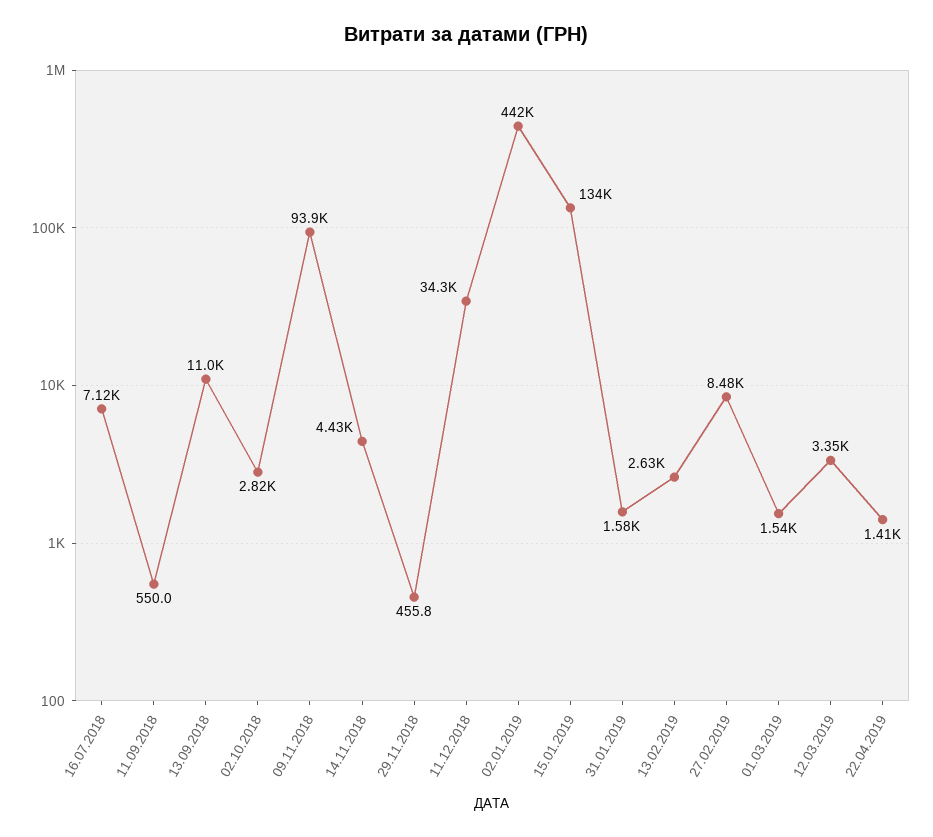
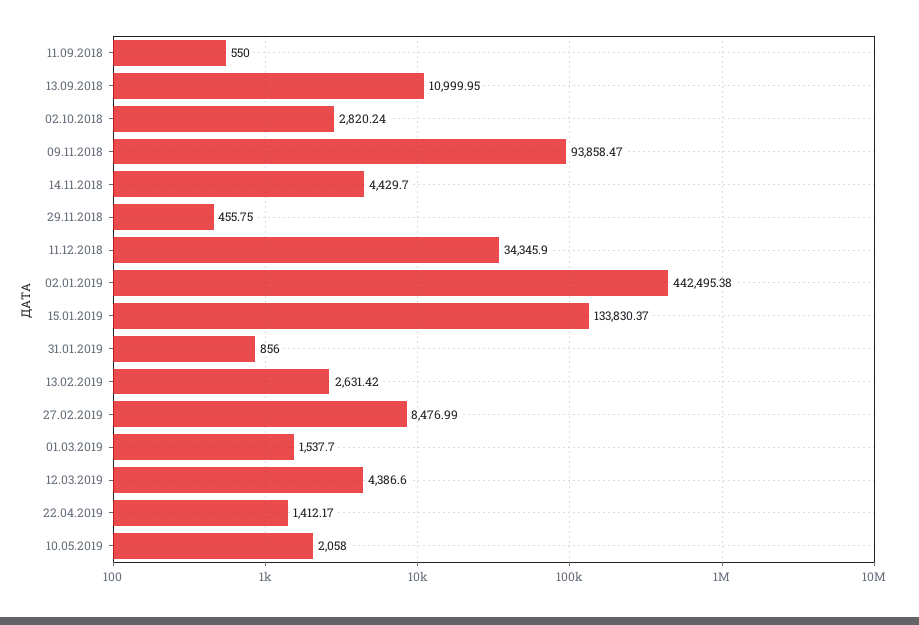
16.07.2018: 7120 -> none
31.01.2019: 1580 -> 856
12.03.2019: 3350 -> 4386.6
10.05.2019: none -> 2058

